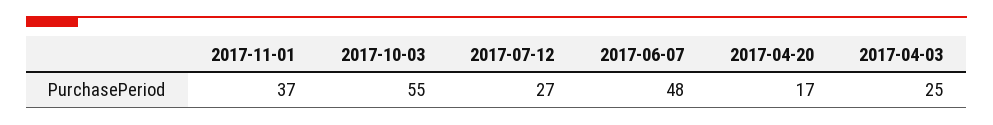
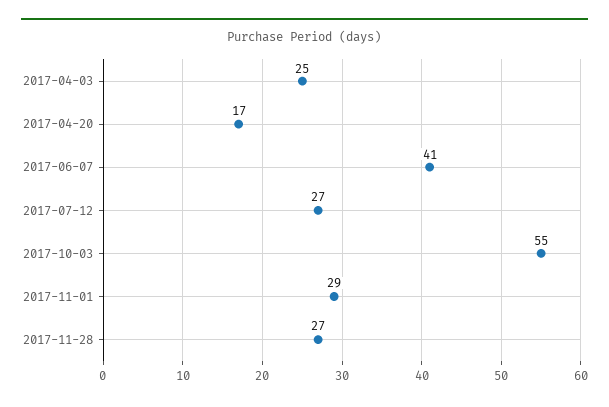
2017-11-01: 37 -> 29
2017-06-07: 48 -> 41
2017-11-28: none -> 27

